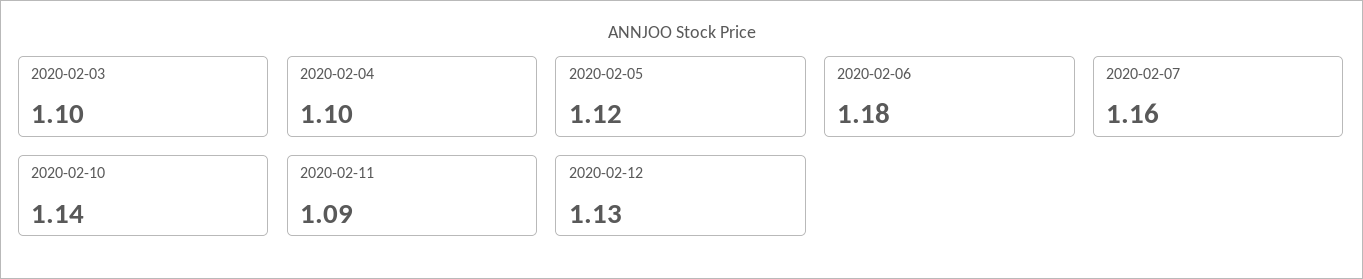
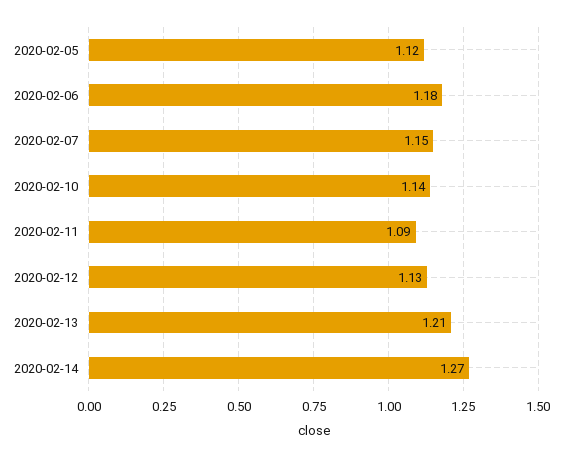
2020-02-03: 1.1 -> none
2020-02-04: 1.1 -> none
2020-02-07: 1.16 -> 1.15
2020-02-13: none -> 1.21
2020-02-14: none -> 1.27

